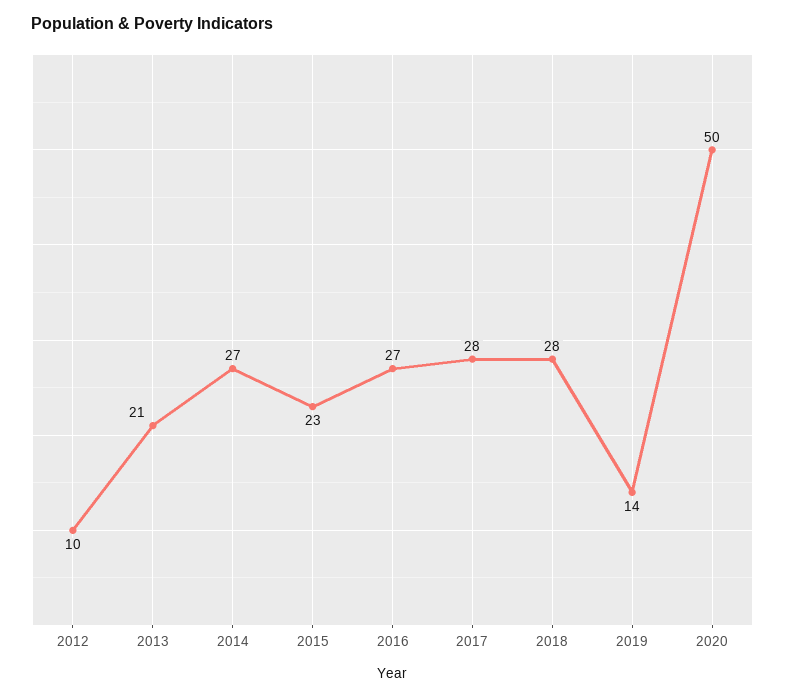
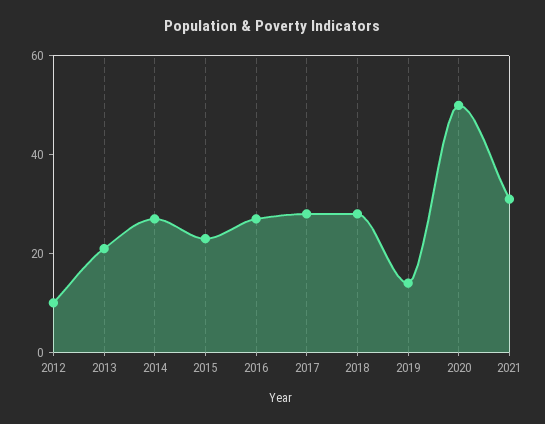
2021: none -> 30

